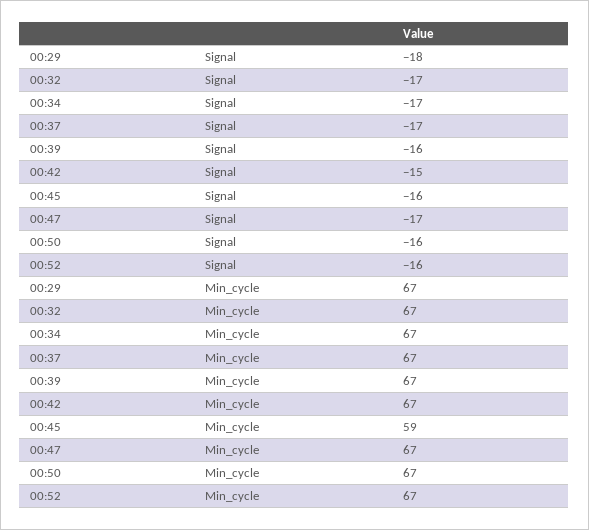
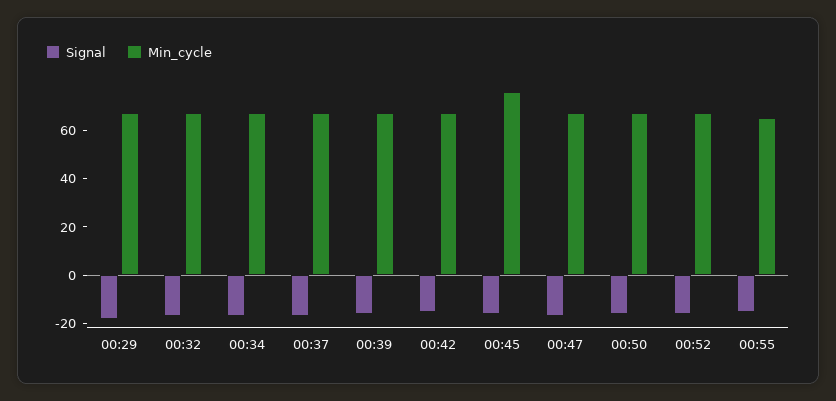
Min_cycle, 00:45: 59 -> 75
Signal, 00:55: none -> -15
Min_cycle, 00:55: none -> 65

